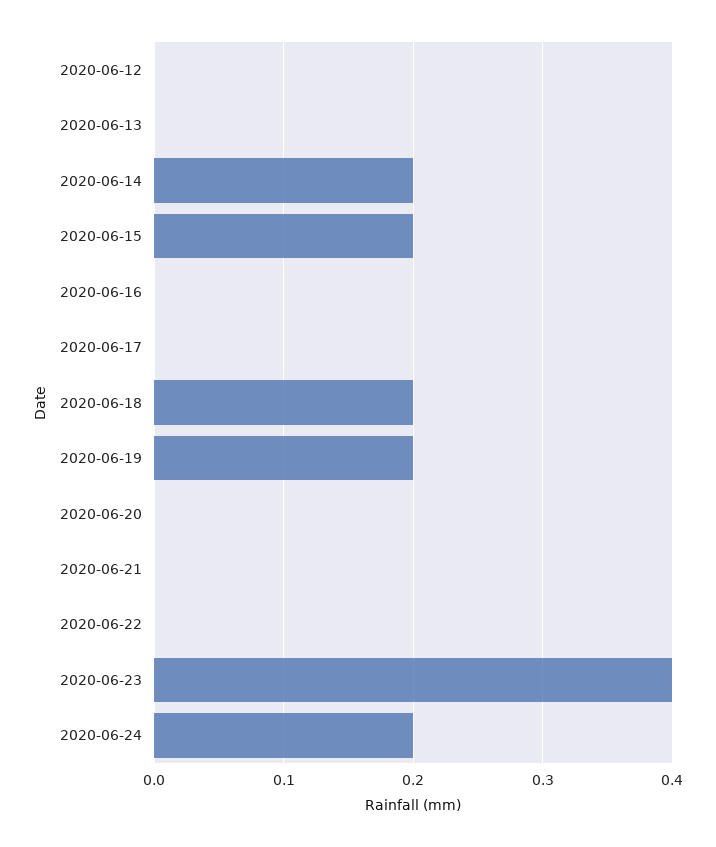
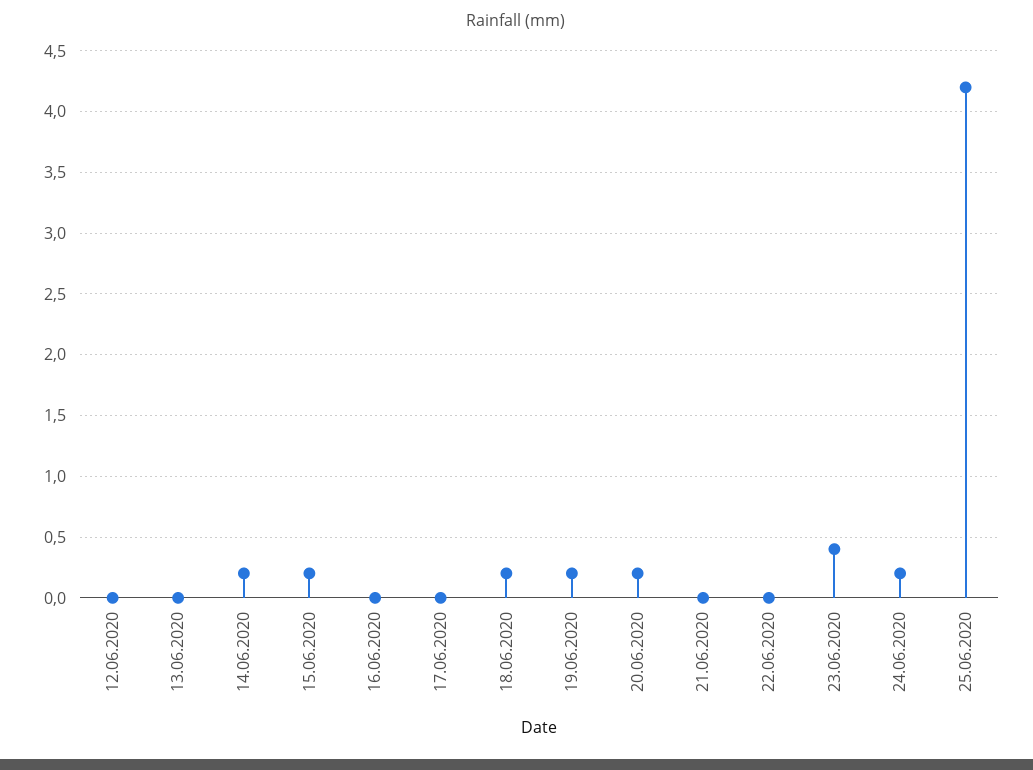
2020-06-20: 0 -> 0.2
25.06.2020: none -> 4.2

